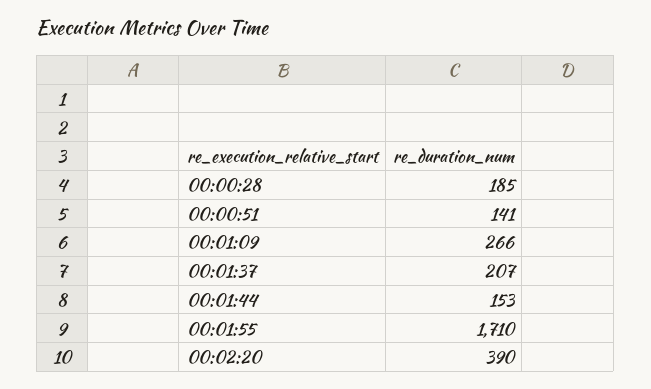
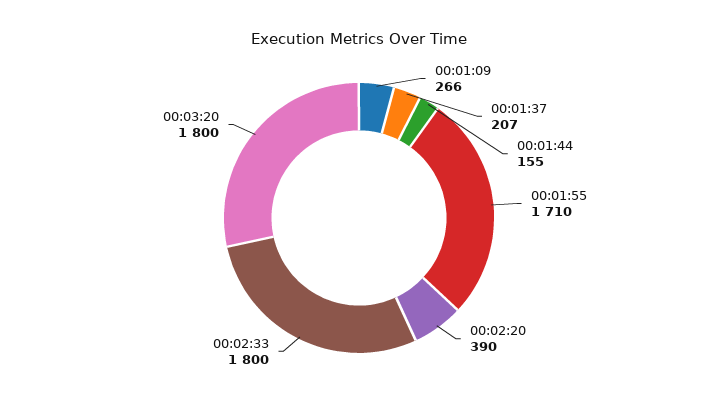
00:00:28: 185 -> none
00:00:51: 141 -> none
00:01:44: 153 -> 155
00:02:33: none -> 1800
00:03:20: none -> 1800

